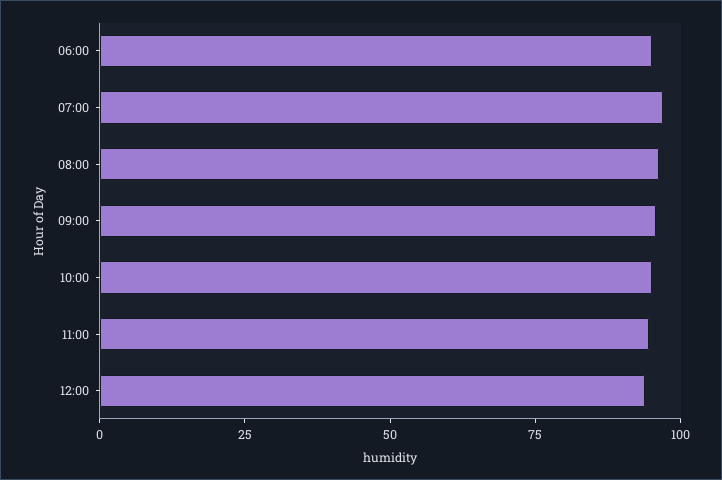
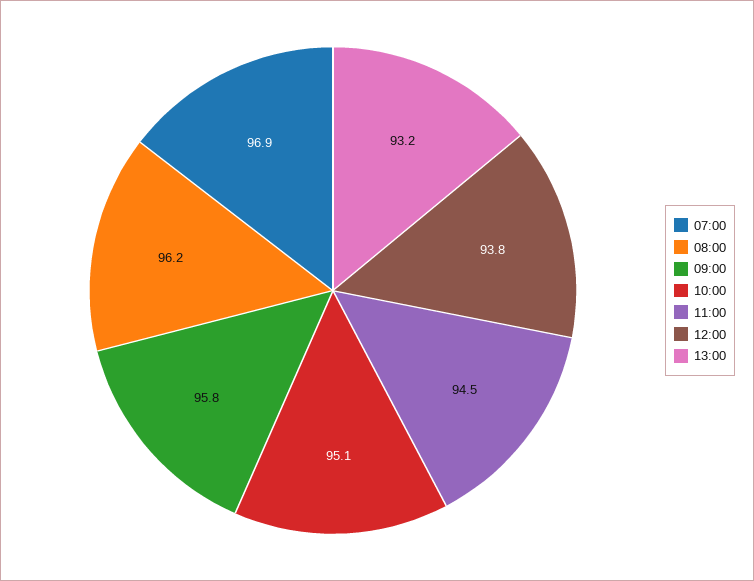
06:00: 95 -> none
13:00: none -> 93.2

